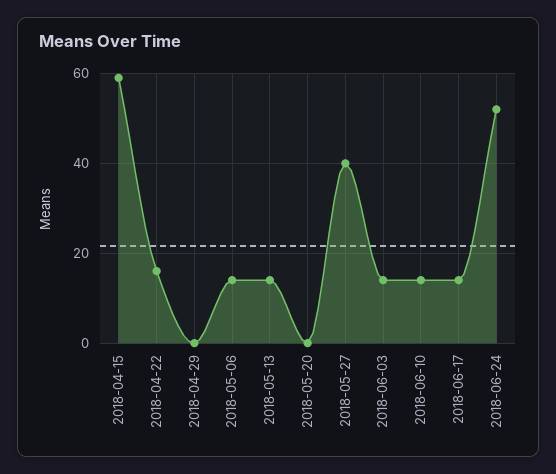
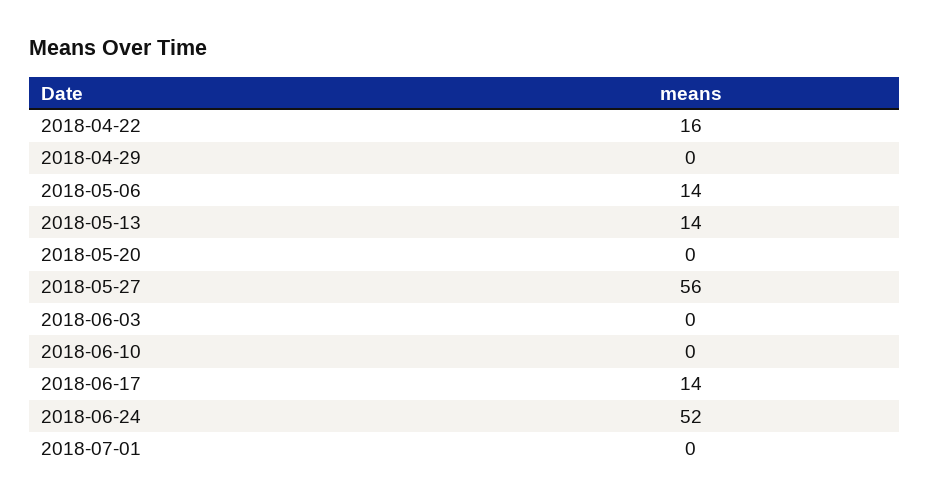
2018-04-15: 60 -> none
2018-05-27: 40 -> 56
2018-06-03: 15 -> 0
2018-06-10: 15 -> 0
2018-07-01: none -> 0

